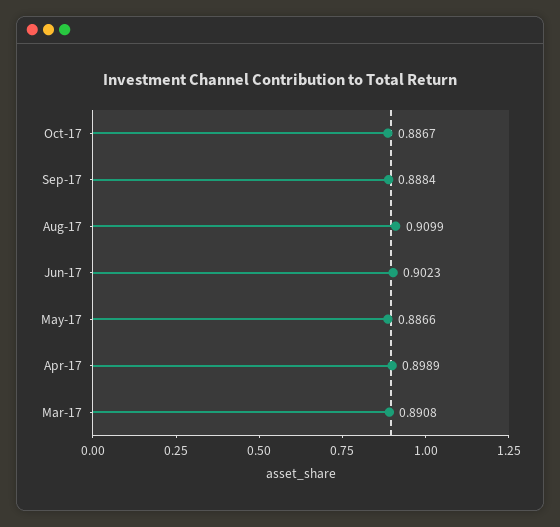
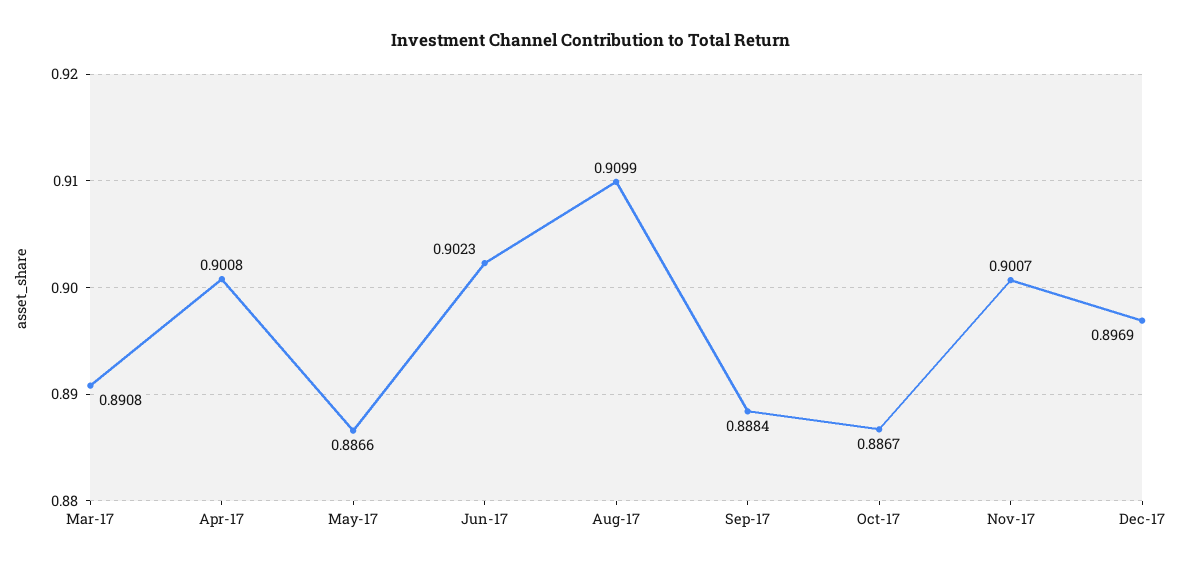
Apr-17: 0.8989 -> 0.9008
Nov-17: none -> 0.9007
Dec-17: none -> 0.8969

